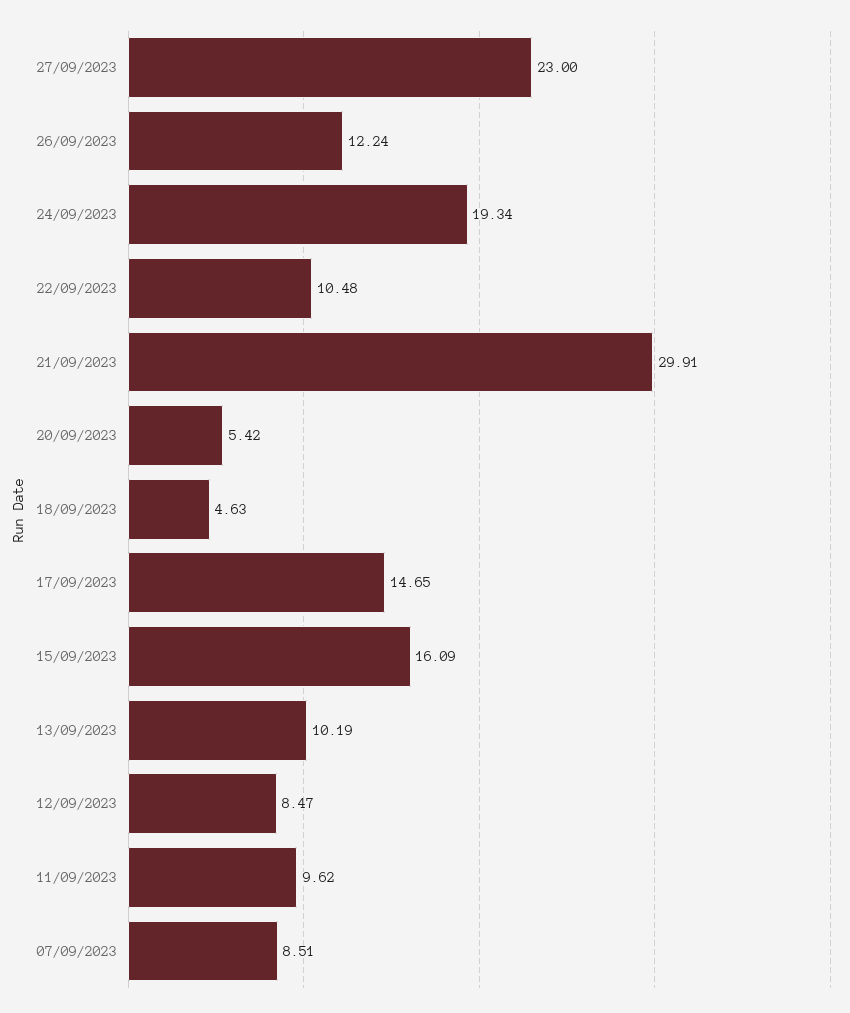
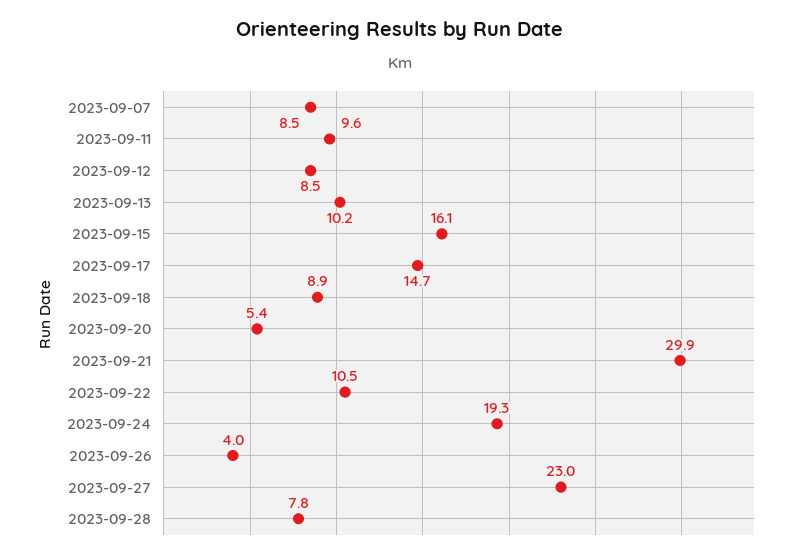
26/09/2023: 12.24 -> 4
18/09/2023: 4.63 -> 8.9
2023-09-28: none -> 7.8

